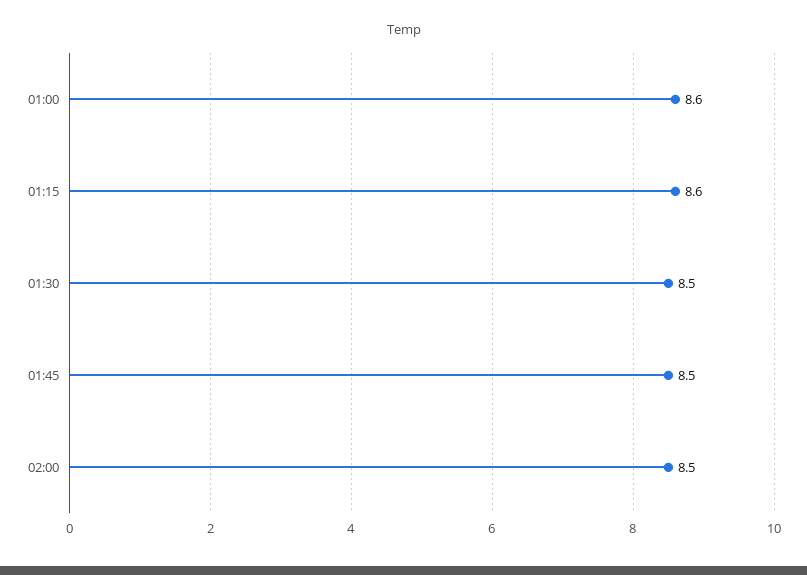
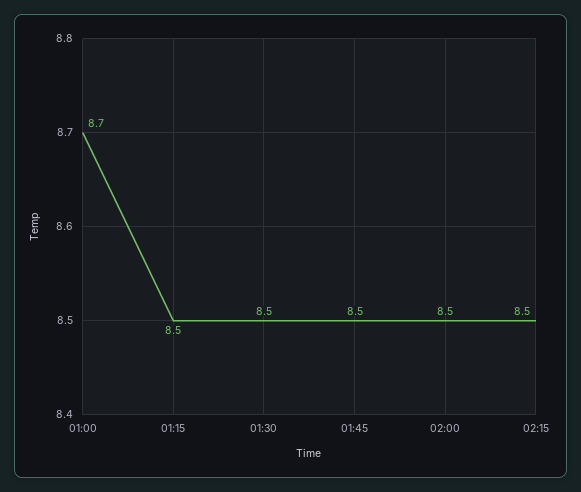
01:00: 8.6 -> 8.7
01:15: 8.6 -> 8.5
02:15: none -> 8.5

